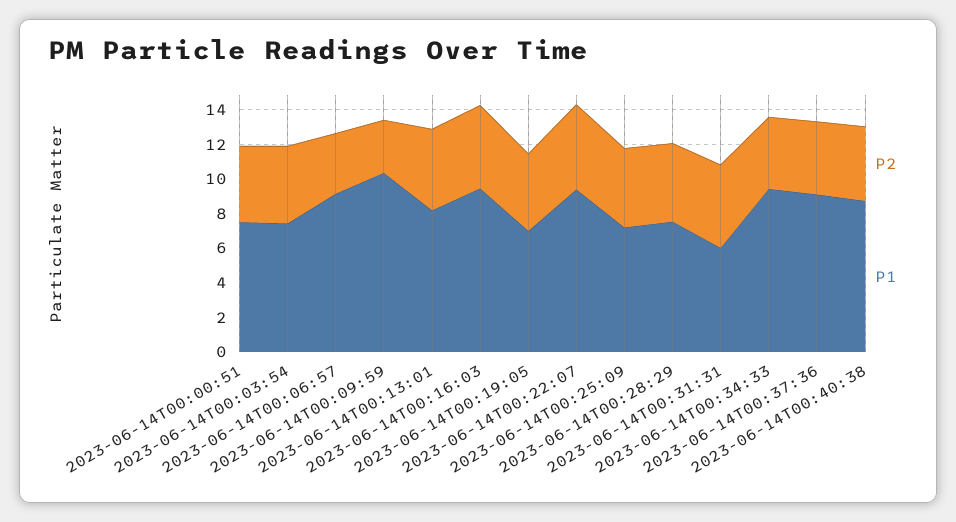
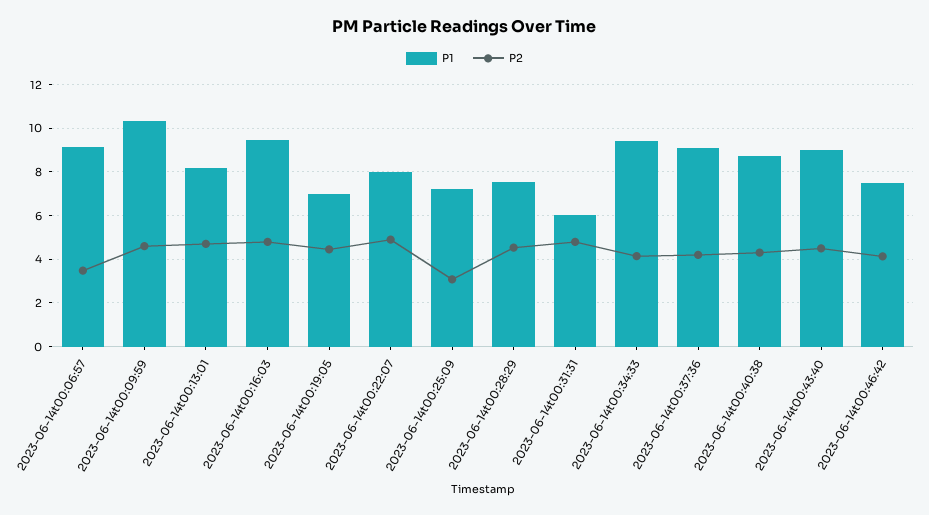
P2, 2023-06-14T00:00:51: 4.5 -> none
P1, 2023-06-14T00:00:51: 7.5 -> none
P2, 2023-06-14T00:03:54: 4.5 -> none
P1, 2023-06-14T00:03:54: 7.5 -> none
P2, 2023-06-14T00:09:59: 3 -> 4.5
P1, 2023-06-14T00:22:07: 9.5 -> 8
P2, 2023-06-14T00:25:09: 4.5 -> 3
P1, 2023-06-14t00:43:40: none -> 9
P2, 2023-06-14t00:43:40: none -> 4.5
P1, 2023-06-14t00:46:42: none -> 7.5
P2, 2023-06-14t00:46:42: none -> 4

